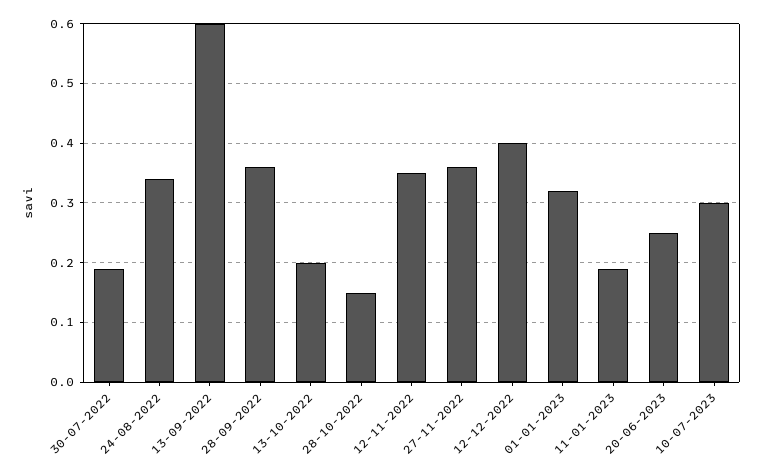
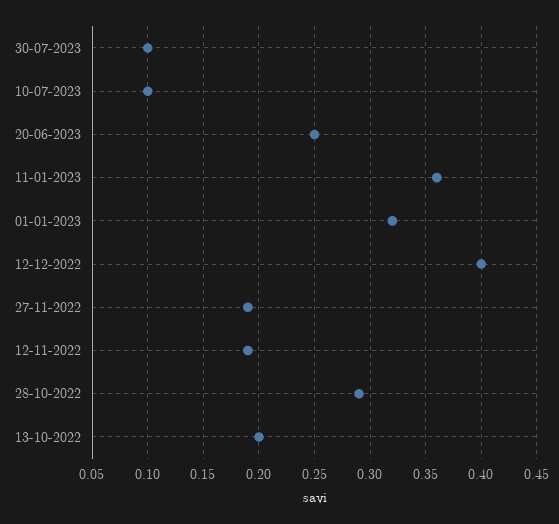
30-07-2022: 0.2 -> none
24-08-2022: 0.35 -> none
13-09-2022: 0.6 -> none
28-09-2022: 0.35 -> none
28-10-2022: 0.15 -> 0.29
12-11-2022: 0.35 -> 0.19
27-11-2022: 0.35 -> 0.19
11-01-2023: 0.2 -> 0.36
10-07-2023: 0.3 -> 0.1
30-07-2023: none -> 0.1

